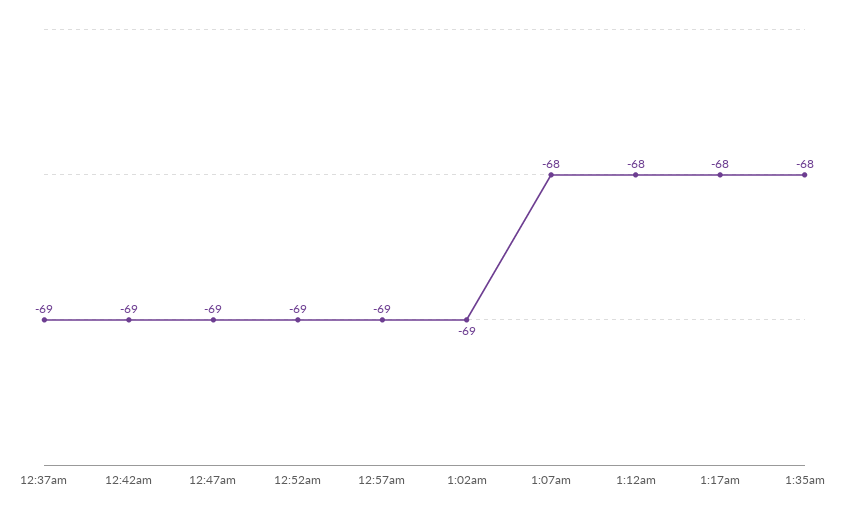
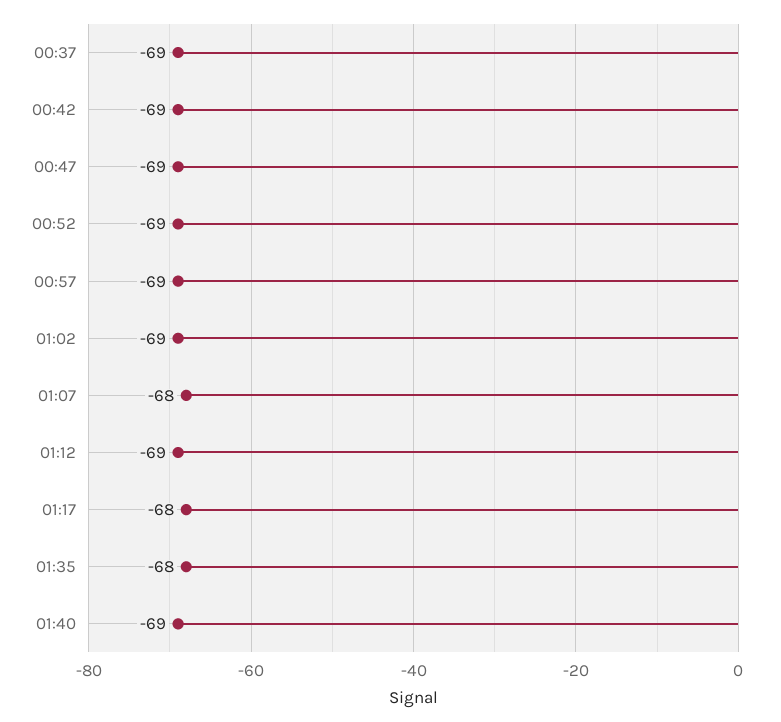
1:12am: -68 -> -69
01:40: none -> -69

